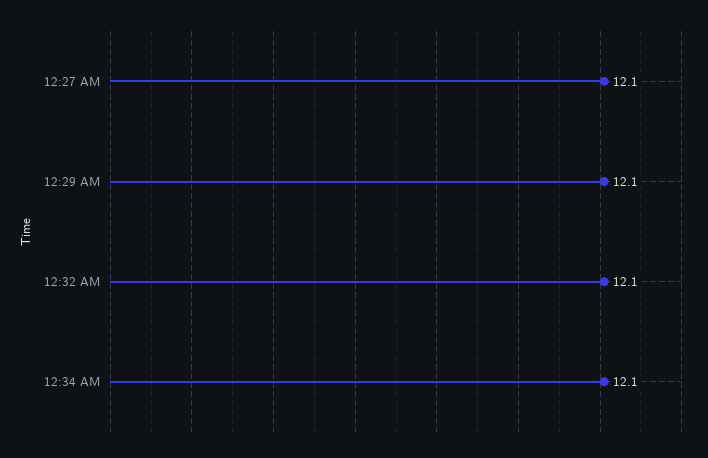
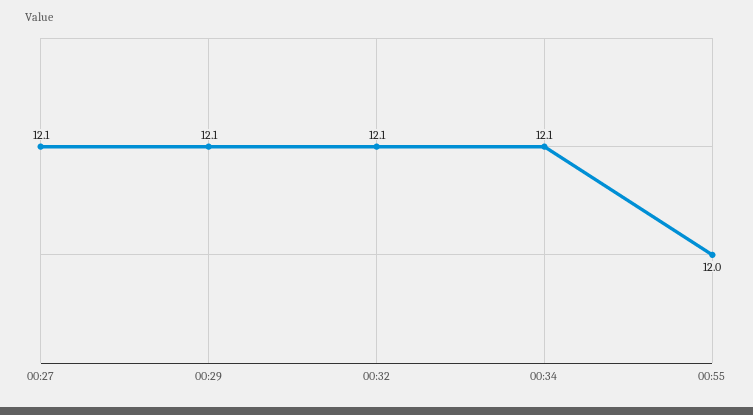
00:55: none -> 12

